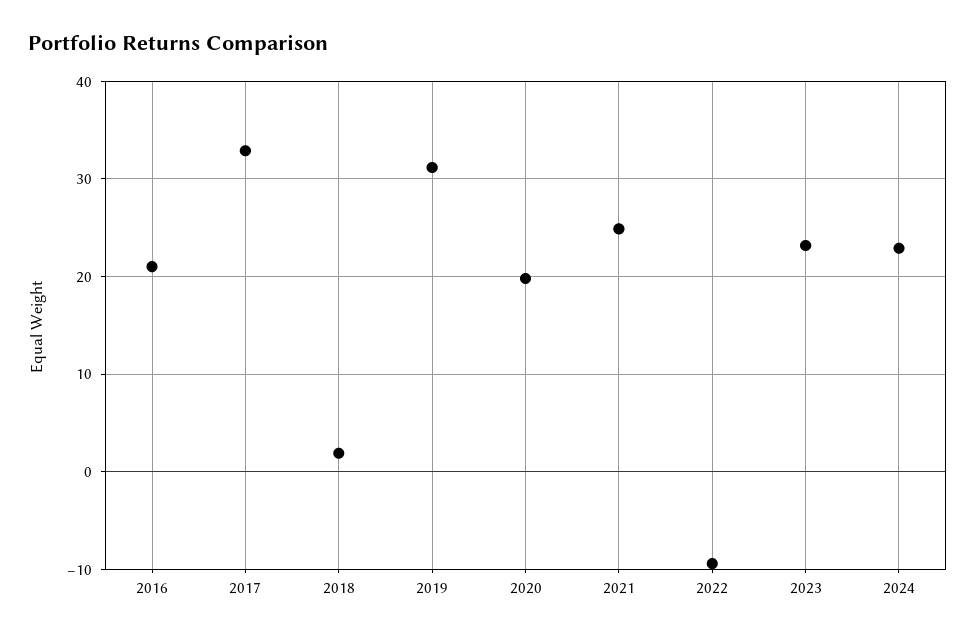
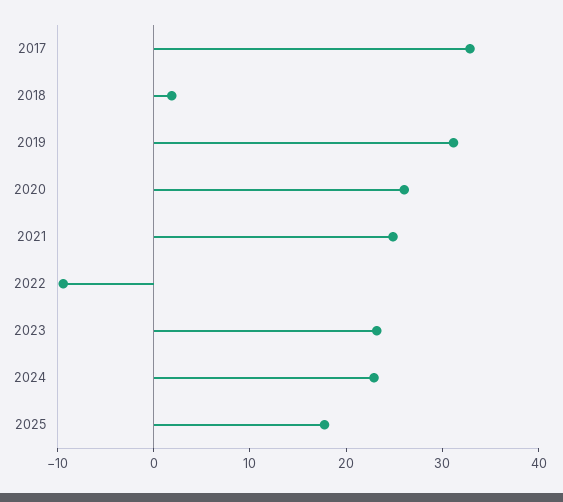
2016: 21 -> none
2020: 20 -> 26
2025: none -> 18

